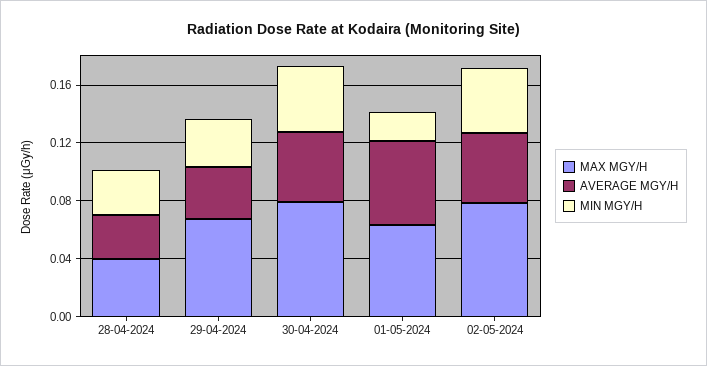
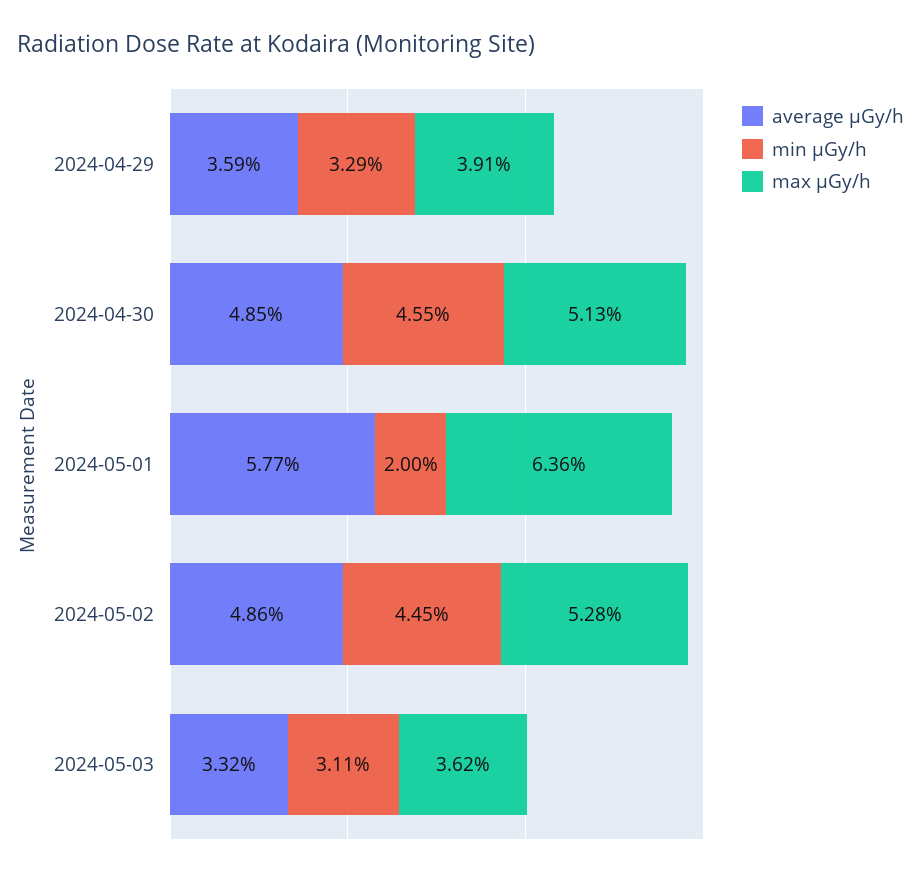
MAX ΜGY/H, 28-04-2024: 0.04 -> none
AVERAGE ΜGY/H, 28-04-2024: 0.03 -> none
MIN ΜGY/H, 28-04-2024: 0.03 -> none
MAX ΜGY/H, 29-04-2024: 0.07 -> 0.0391
MAX ΜGY/H, 30-04-2024: 0.08 -> 0.0513
MAX ΜGY/H, 02-05-2024: 0.08 -> 0.0528
AVERAGE ΜGY/H, 2024-05-03: none -> 0.0332
MIN ΜGY/H, 2024-05-03: none -> 0.0311
MAX ΜGY/H, 2024-05-03: none -> 0.0362

